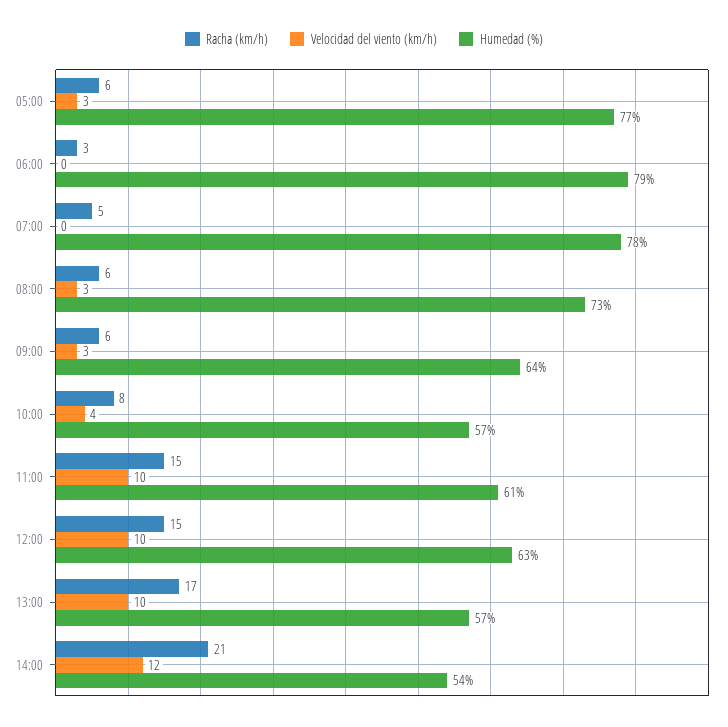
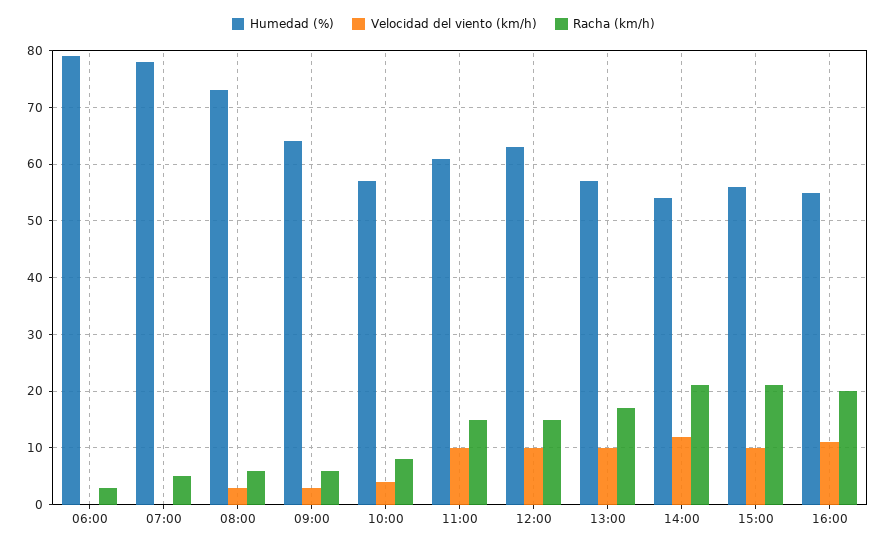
Racha (km/h), 05:00: 6 -> none
Velocidad del viento (km/h), 05:00: 3 -> none
Humedad (%), 05:00: 77 -> none
Humedad (%), 15:00: none -> 55
Velocidad del viento (km/h), 15:00: none -> 10
Racha (km/h), 15:00: none -> 20
Humedad (%), 16:00: none -> 55
Velocidad del viento (km/h), 16:00: none -> 10
Racha (km/h), 16:00: none -> 20

